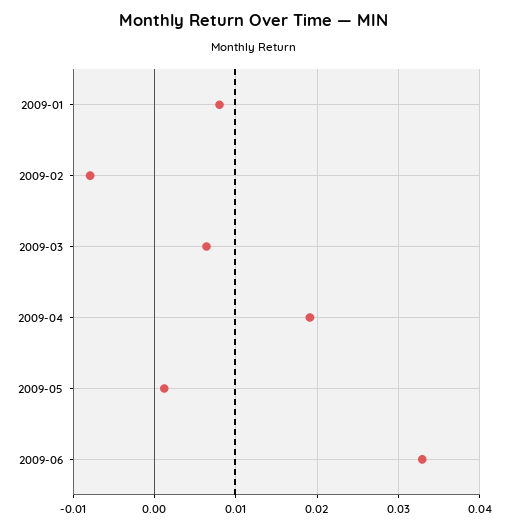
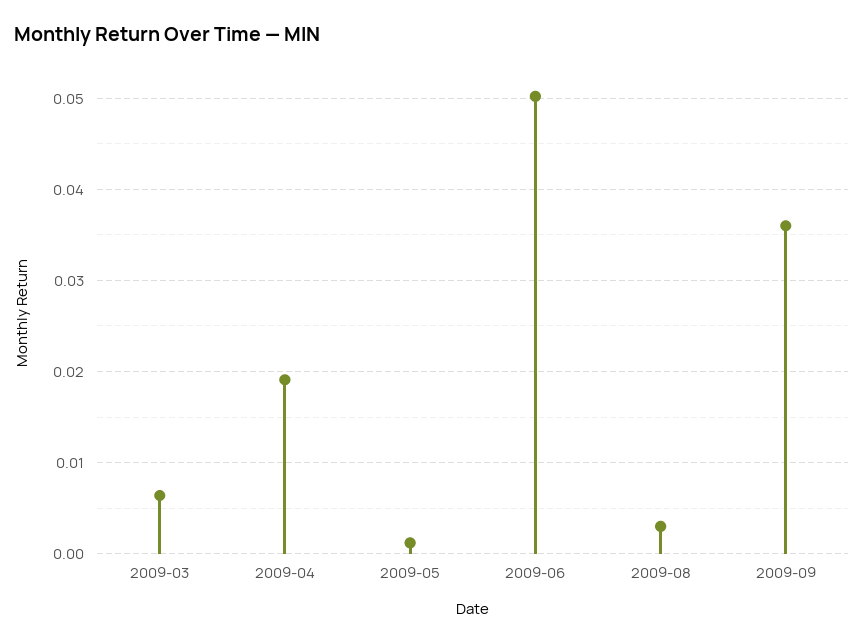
2009-01: 0.008 -> none
2009-02: -0.008 -> none
2009-06: 0.033 -> 0.05
2009-08: none -> 0.003
2009-09: none -> 0.036

